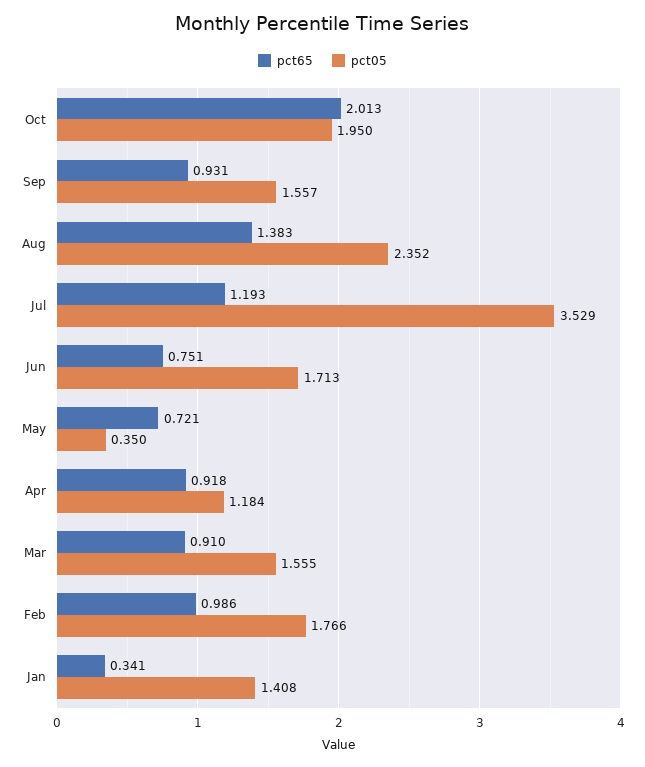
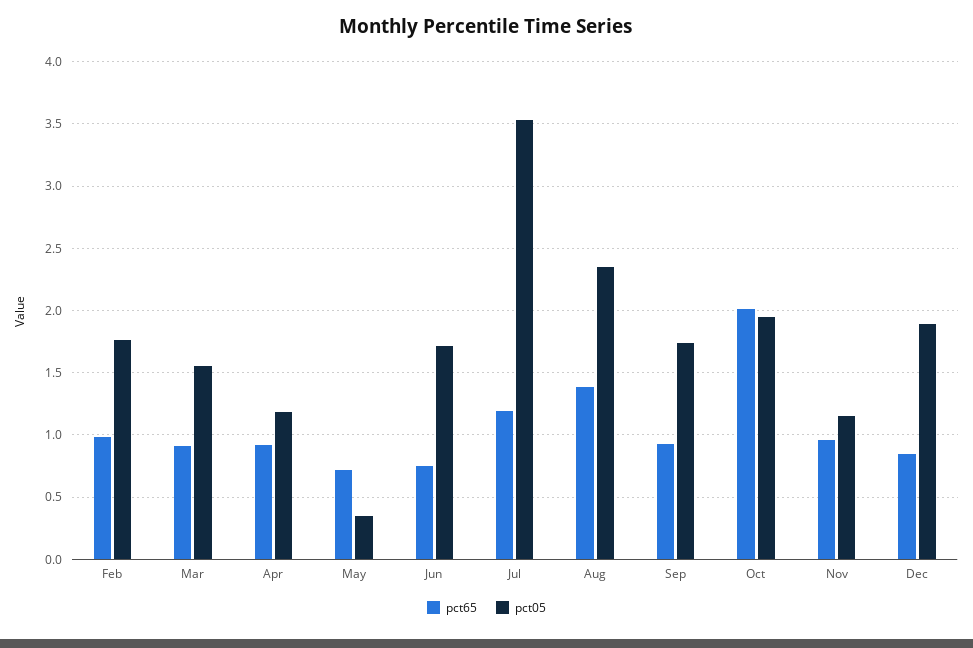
pct05, Sep: 1.557 -> 1.75
pct65, Jan: 0.341 -> none
pct05, Jan: 1.408 -> none
pct65, Nov: none -> 0.95
pct05, Nov: none -> 1.15
pct65, Dec: none -> 0.85
pct05, Dec: none -> 1.9

